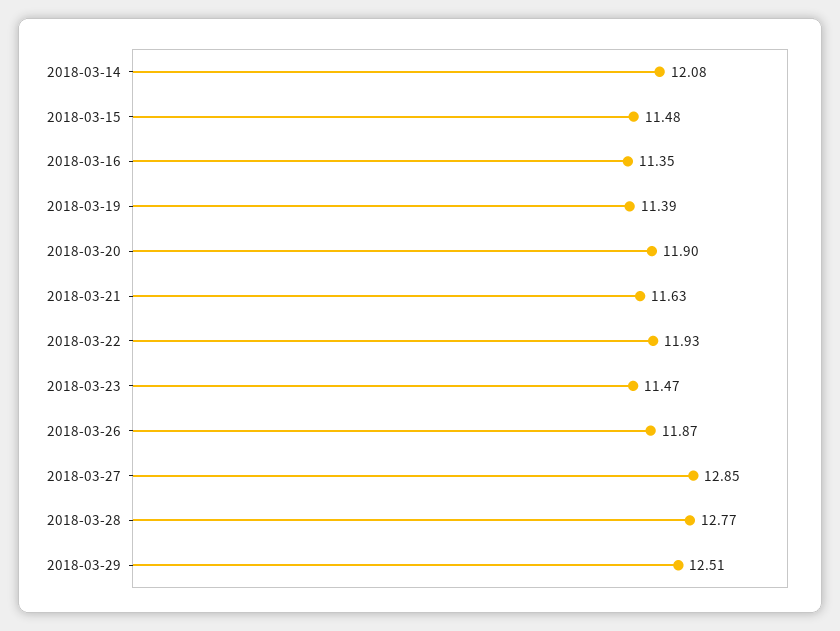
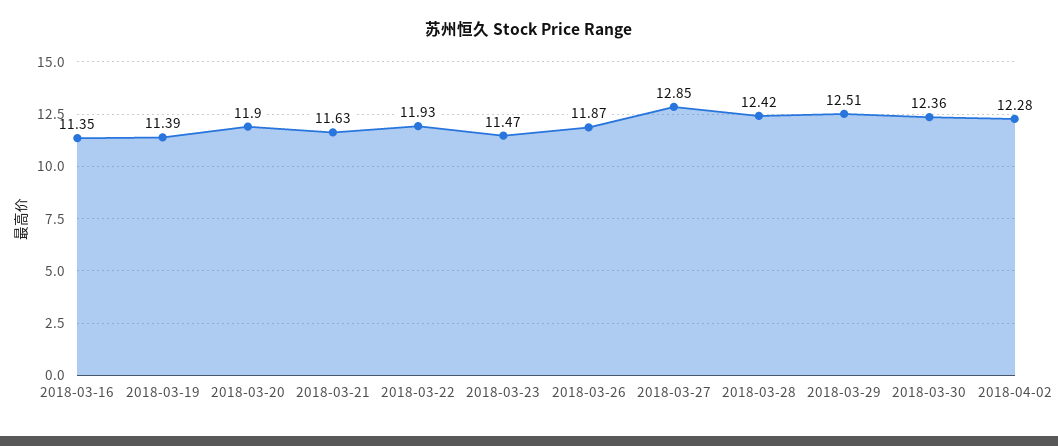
2018-03-14: 12.08 -> none
2018-03-15: 11.48 -> none
2018-03-28: 12.77 -> 12.42
2018-03-30: none -> 12.36
2018-04-02: none -> 12.28

